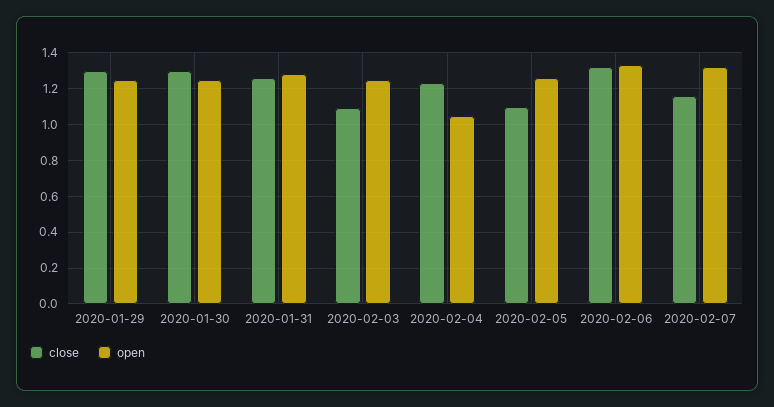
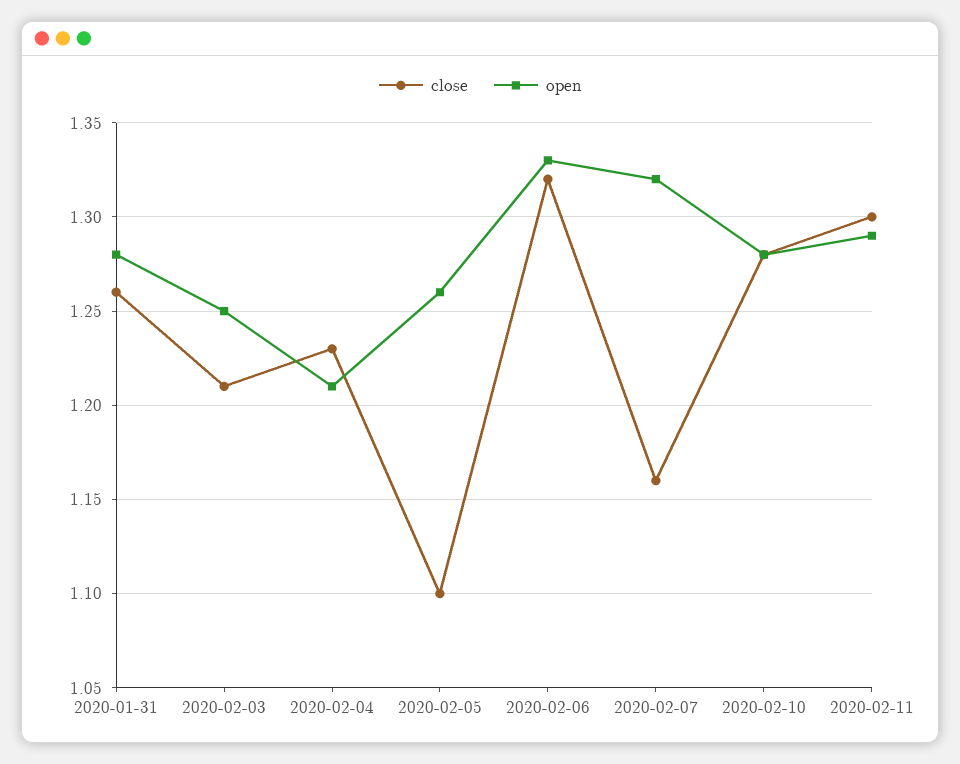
close, 2020-01-29: 1.3 -> none
open, 2020-01-29: 1.25 -> none
close, 2020-01-30: 1.3 -> none
open, 2020-01-30: 1.25 -> none
close, 2020-02-03: 1.1 -> 1.21
open, 2020-02-04: 1.05 -> 1.21
close, 2020-02-10: none -> 1.28
open, 2020-02-10: none -> 1.28
close, 2020-02-11: none -> 1.3
open, 2020-02-11: none -> 1.29

